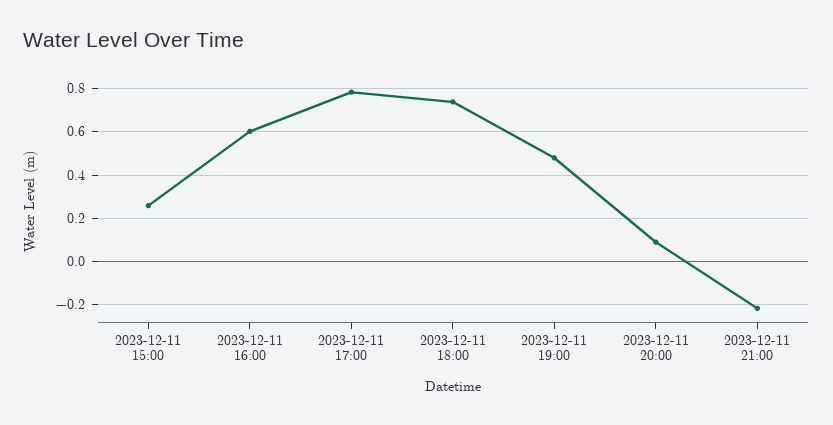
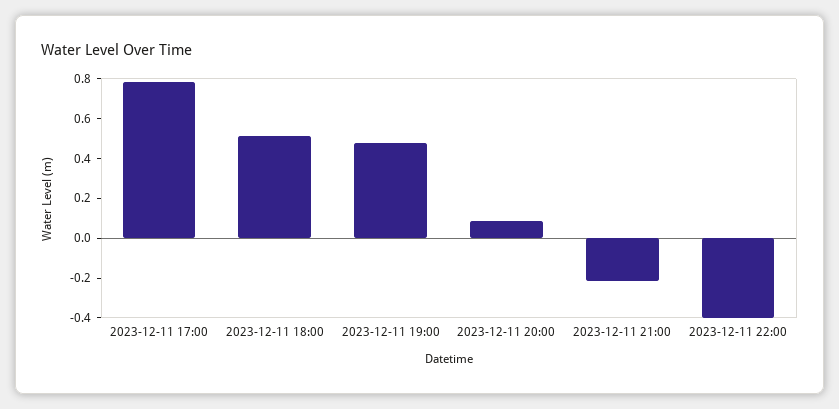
2023-12-11 15:00: 0.25 -> none
2023-12-11 16:00: 0.6 -> none
2023-12-11 18:00: 0.75 -> 0.5
2023-12-11 22:00: none -> -0.4

